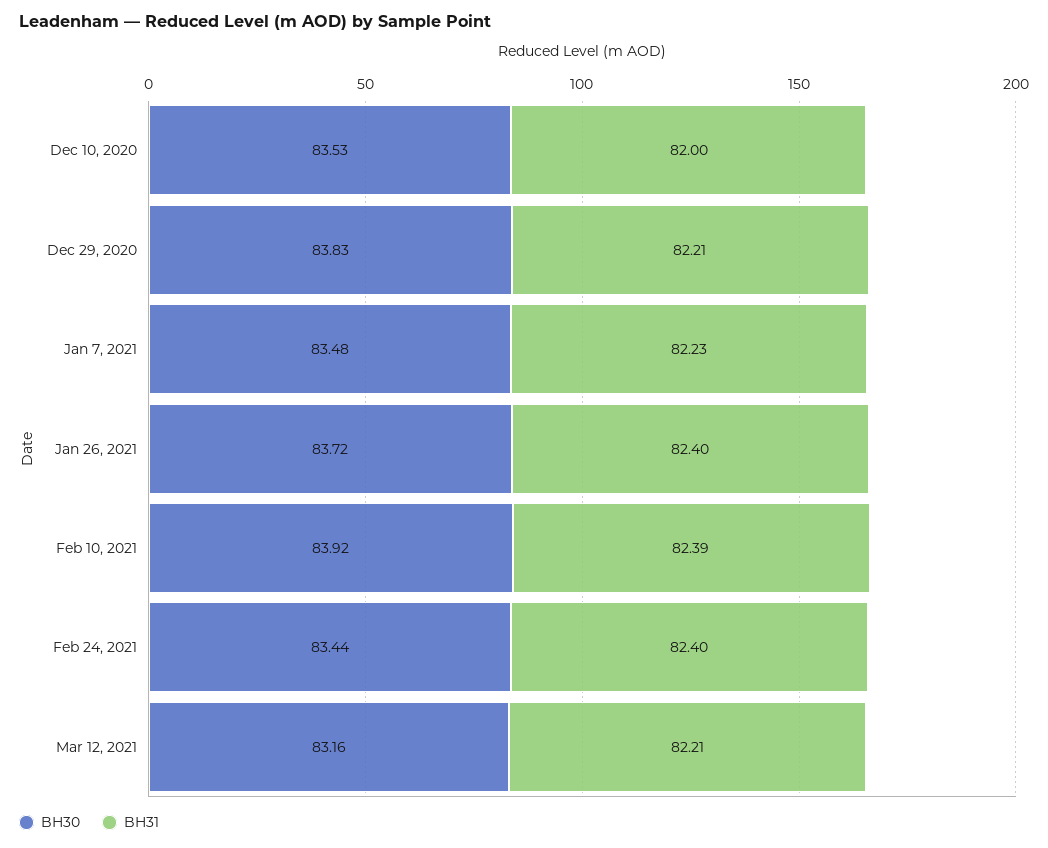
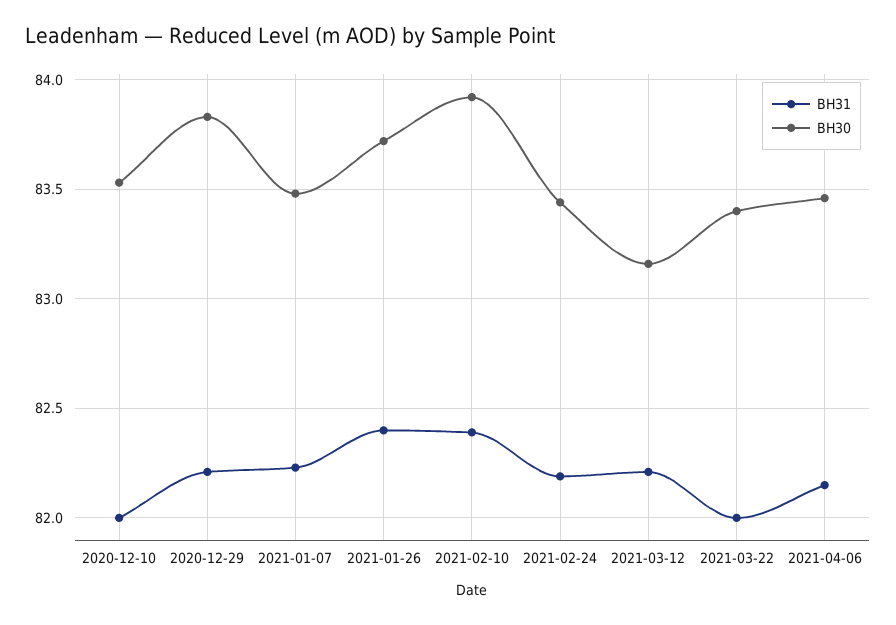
BH31, Feb 24, 2021: 82.4 -> 82.2
BH31, 2021-03-22: none -> 82
BH30, 2021-03-22: none -> 83.4
BH31, 2021-04-06: none -> 82.15
BH30, 2021-04-06: none -> 83.45

